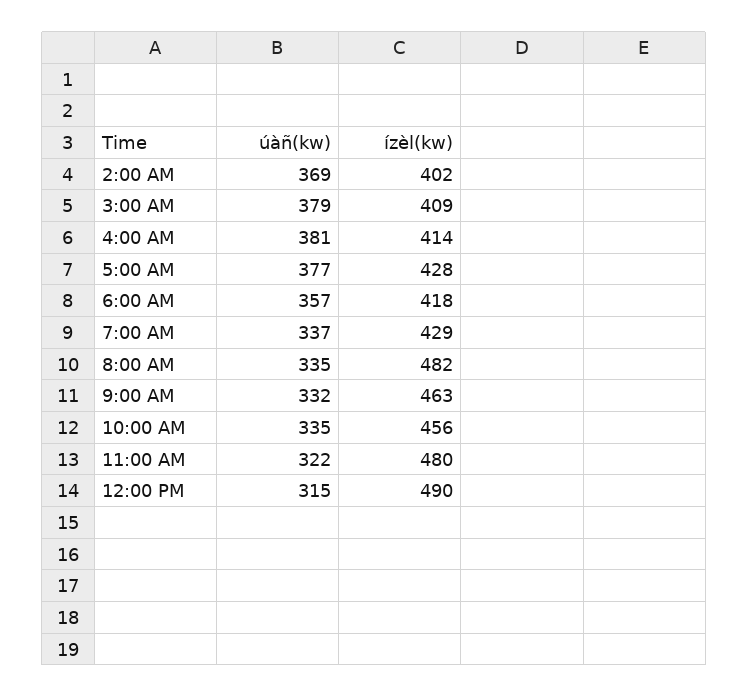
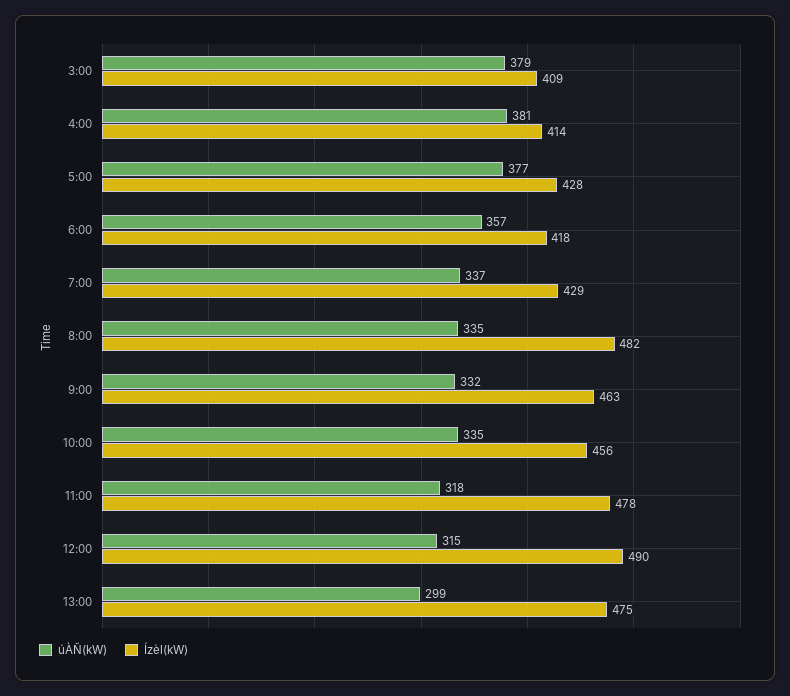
úàñ(kw), 2:00 AM: 369 -> none
ízèl(kw), 2:00 AM: 402 -> none
úàñ(kw), 11:00 AM: 322 -> 318
ízèl(kw), 11:00 AM: 480 -> 478
úàñ(kw), 13:00: none -> 299
ízèl(kw), 13:00: none -> 475

